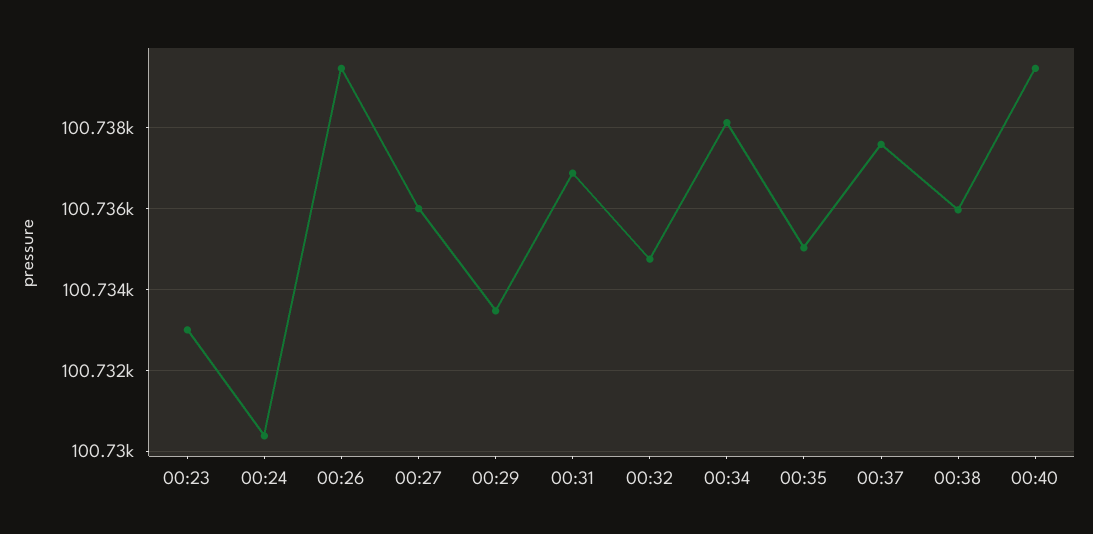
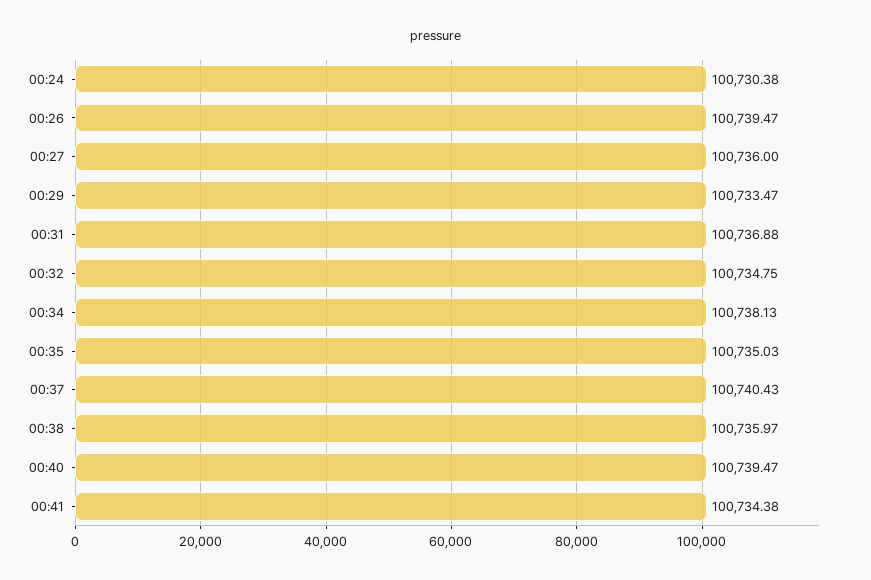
00:23: 100733 -> none
00:37: 100737.6 -> 100740.43
00:41: none -> 100734.38

